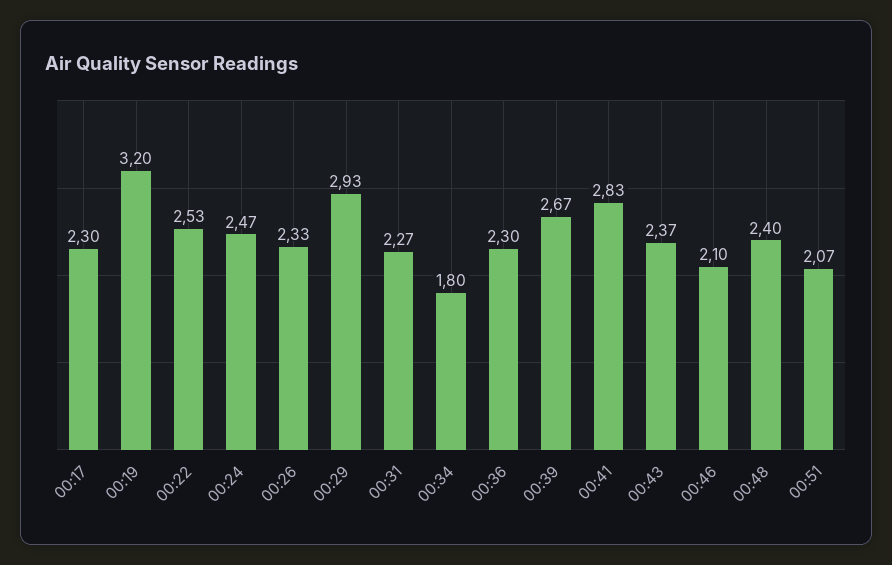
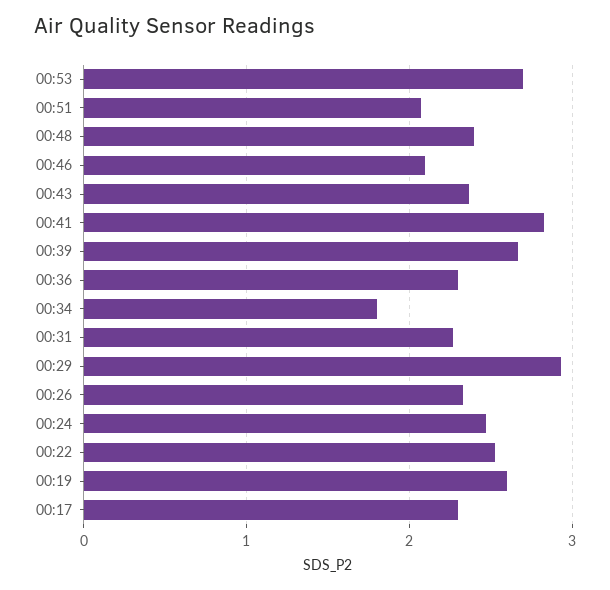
00:19: 3.2 -> 2.6
00:53: none -> 2.7

